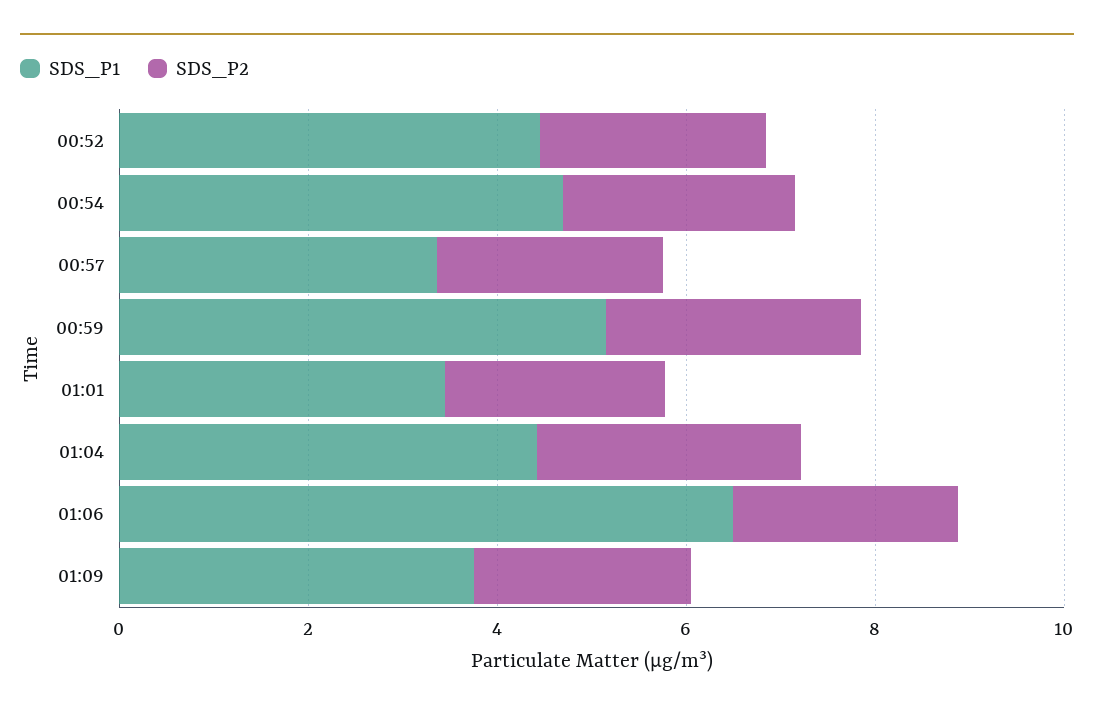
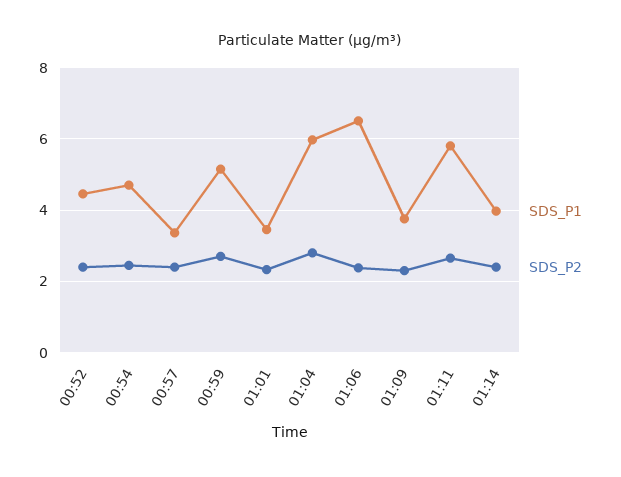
SDS_P1, 01:04: 4.5 -> 6
SDS_P1, 01:11: none -> 5.8
SDS_P2, 01:11: none -> 2.6
SDS_P1, 01:14: none -> 4
SDS_P2, 01:14: none -> 2.4

